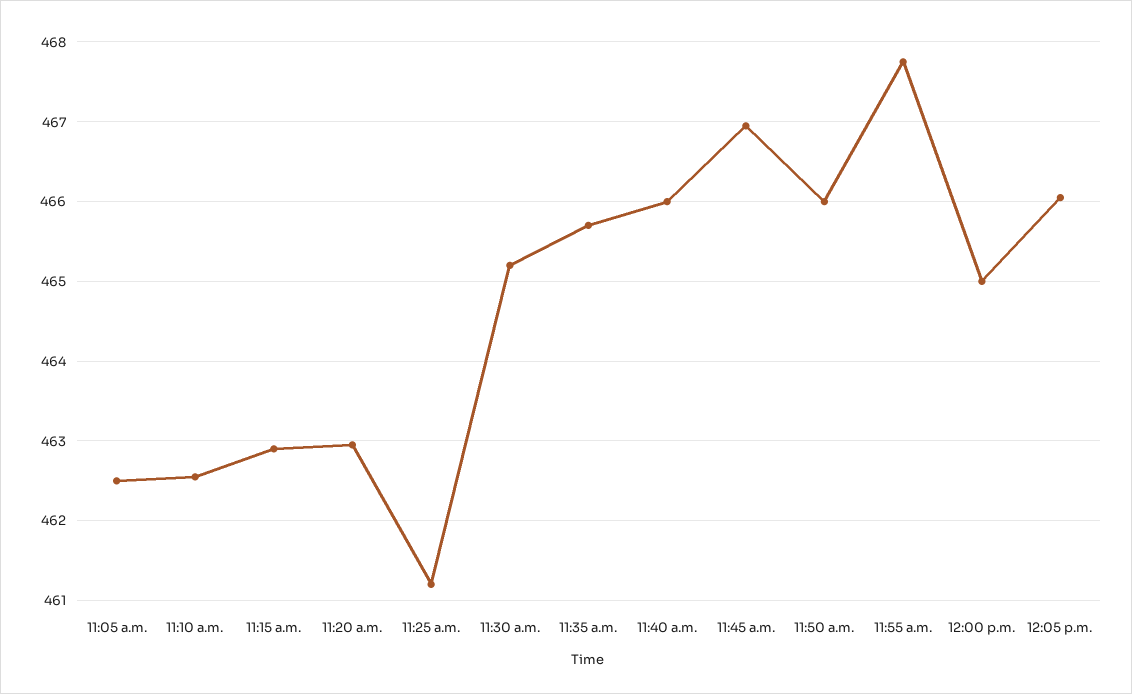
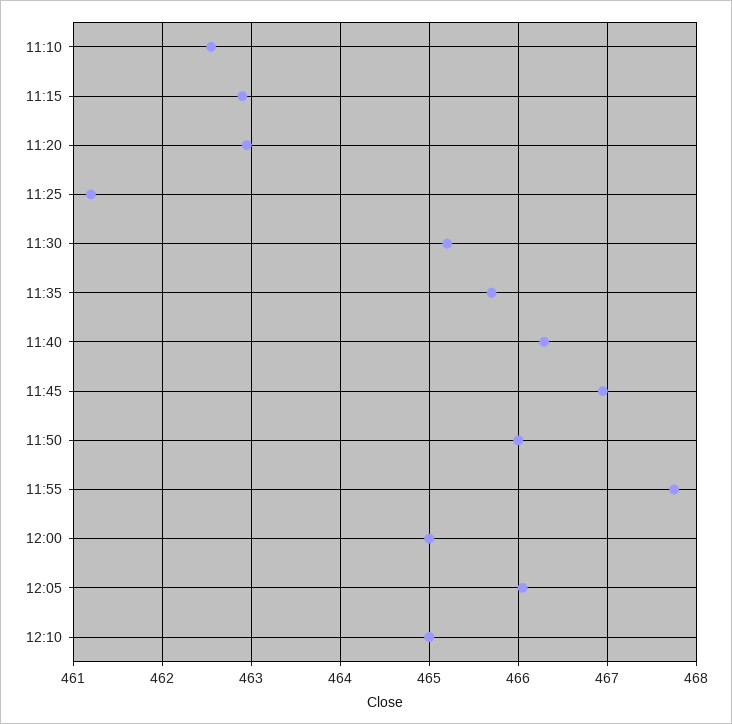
11:05 a.m.: 462.5 -> none
11:40 a.m.: 466 -> 466.3
12:10: none -> 465

